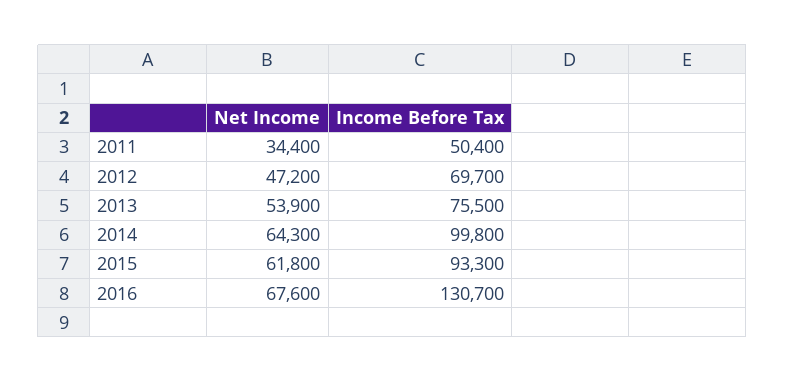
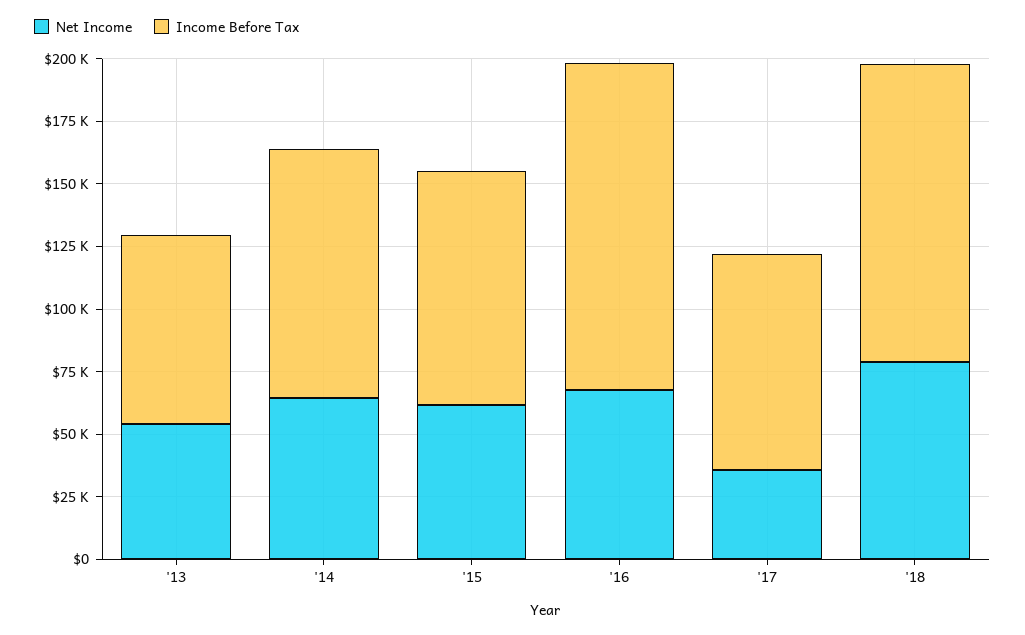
Net Income, 2011: 34400 -> none
Income Before Tax, 2011: 50400 -> none
Net Income, 2012: 47200 -> none
Income Before Tax, 2012: 69700 -> none
Net Income, '17: none -> 35000
Income Before Tax, '17: none -> 85000
Net Income, '18: none -> 80000
Income Before Tax, '18: none -> 120000

